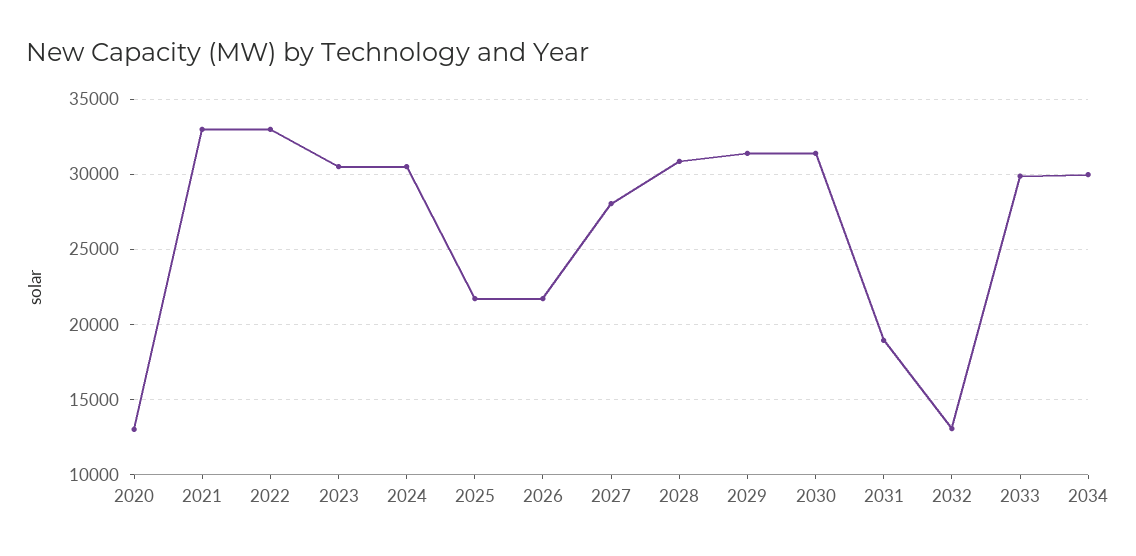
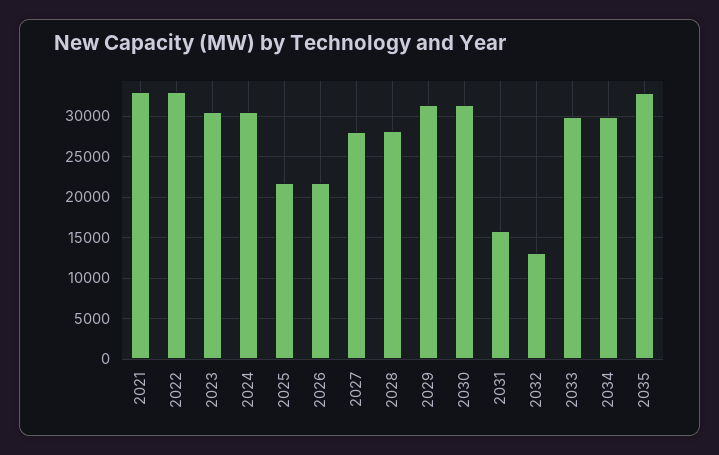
2020: 13000 -> none
2028: 31000 -> 28000
2031: 19000 -> 16000
2035: none -> 33000

